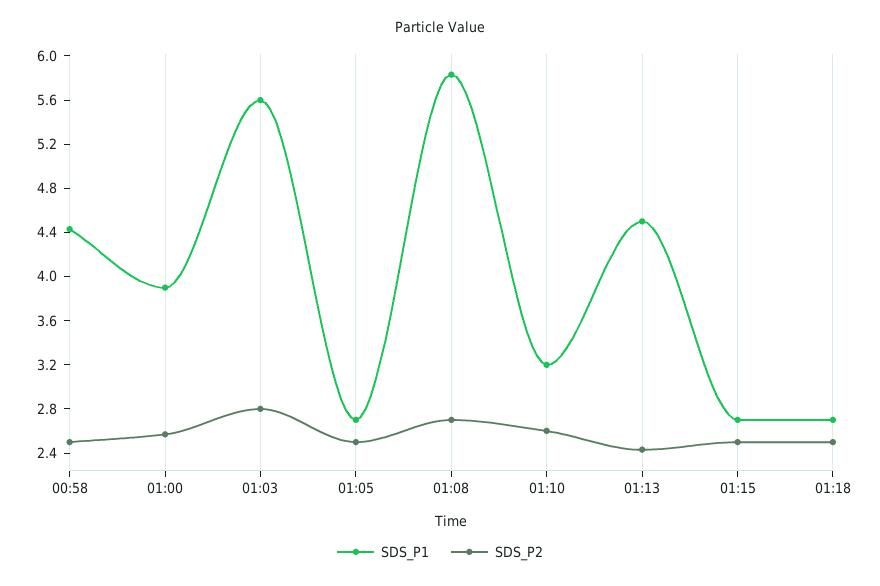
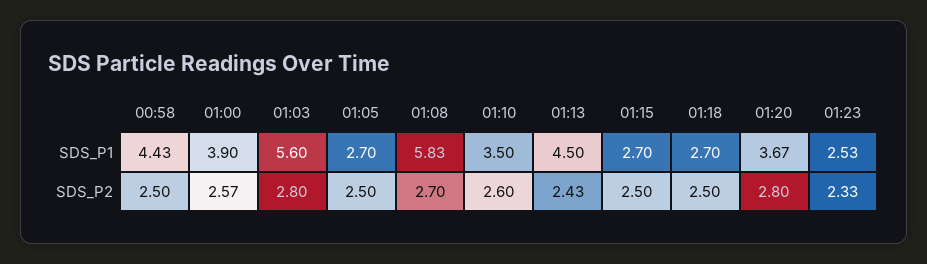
SDS_P1, 01:10: 3.2 -> 3.5
SDS_P1, 01:20: none -> 3.67
SDS_P1, 01:23: none -> 2.53
SDS_P2, 01:20: none -> 2.8
SDS_P2, 01:23: none -> 2.33

